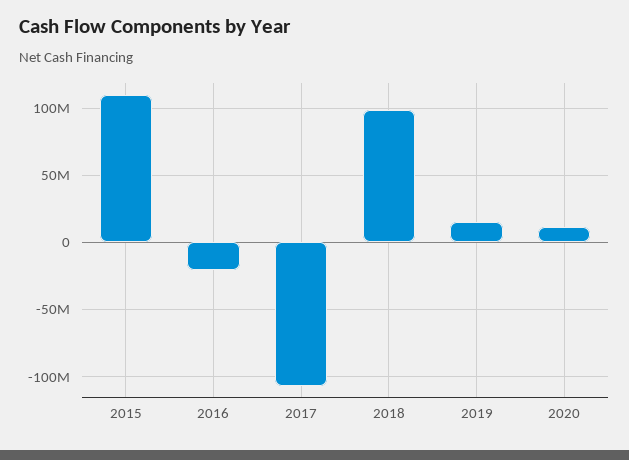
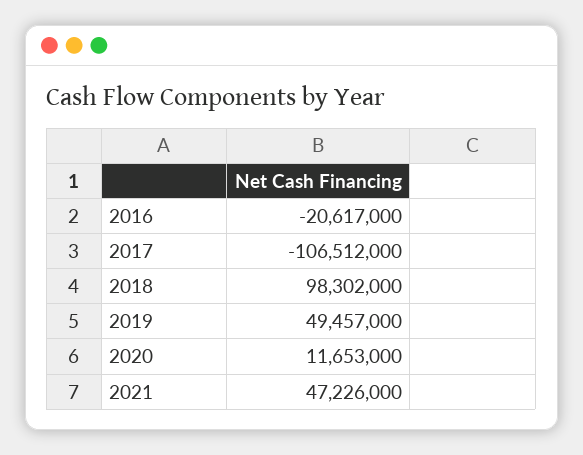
2015: 110000000 -> none
2019: 15000000 -> 49457000
2021: none -> 47226000

